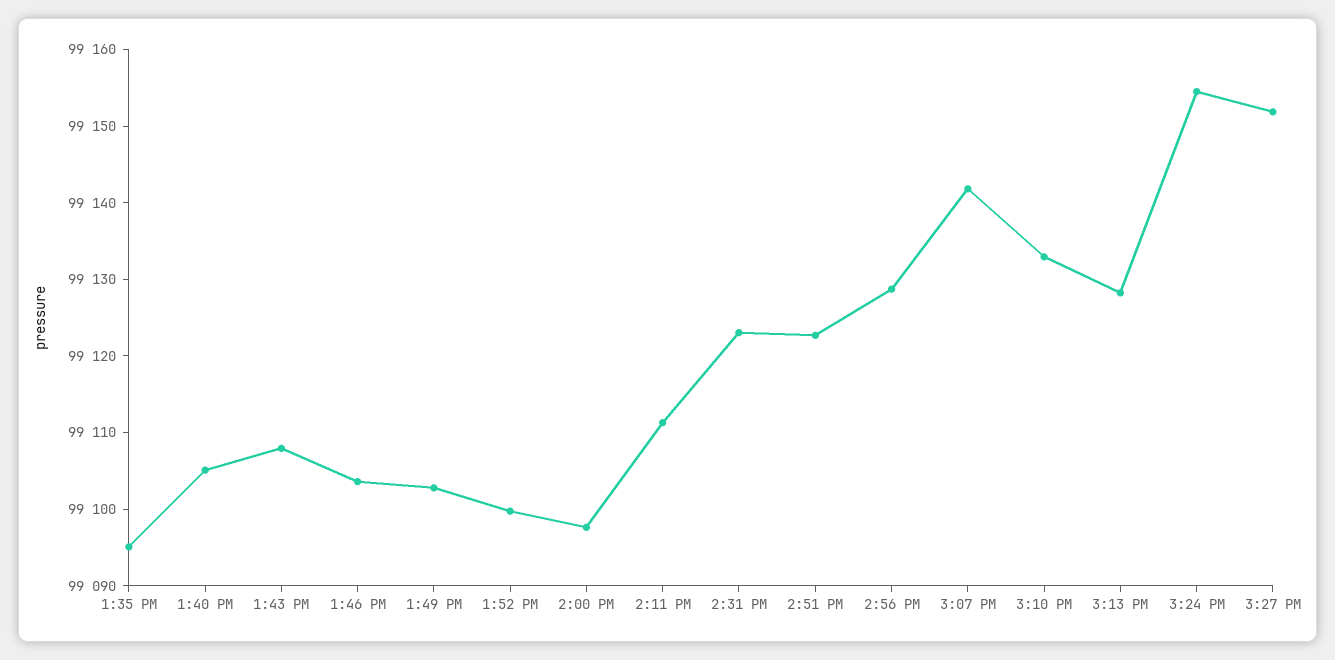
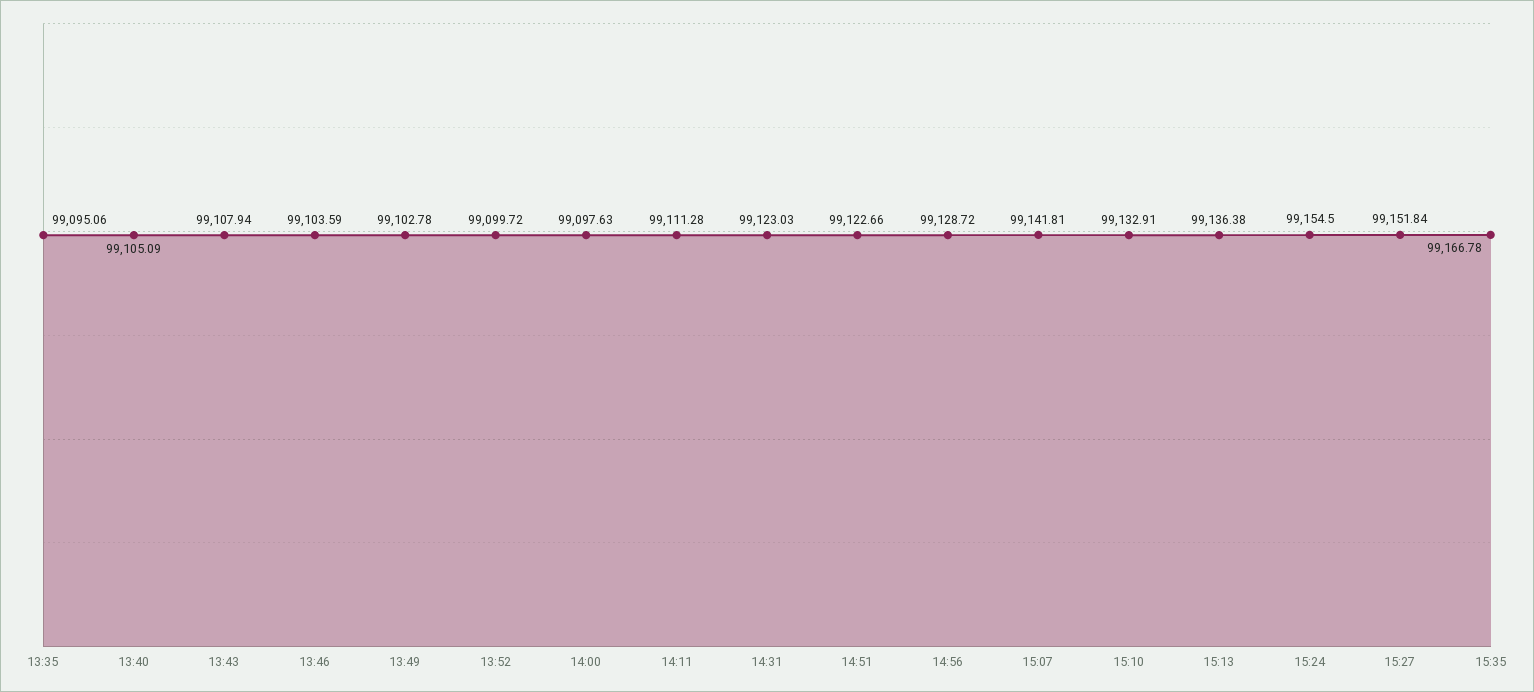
3:13 PM: 99128 -> 99136.38
15:35: none -> 99166.78

